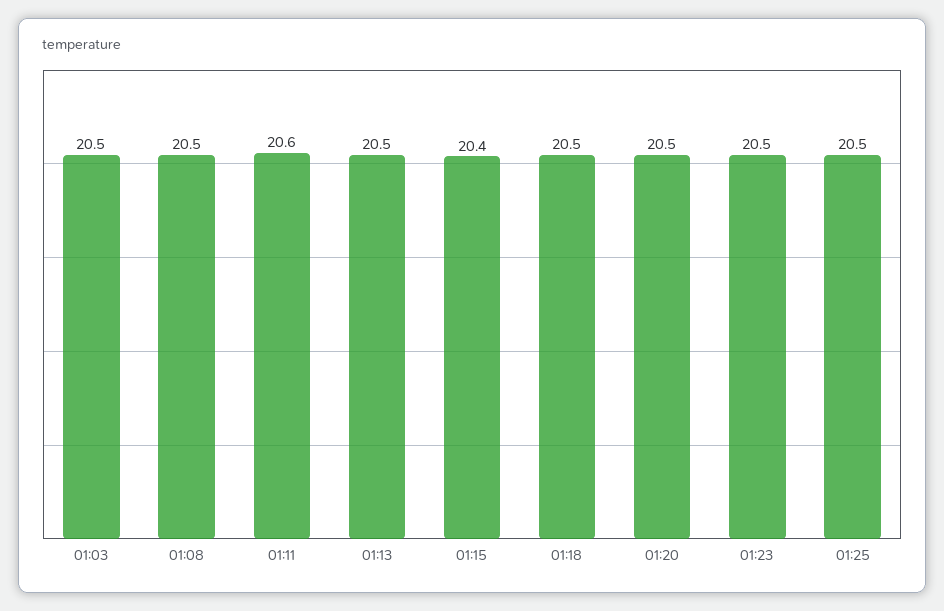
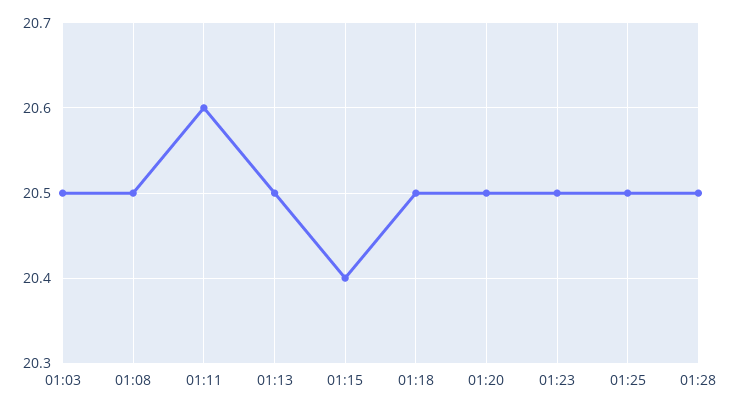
01:28: none -> 20.5

